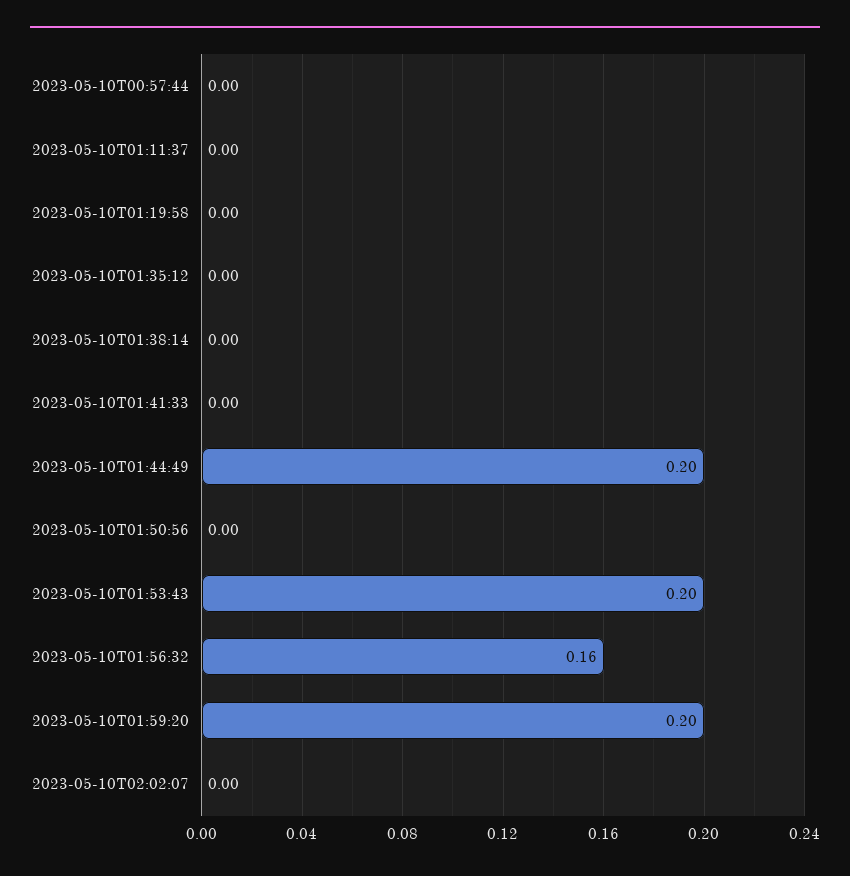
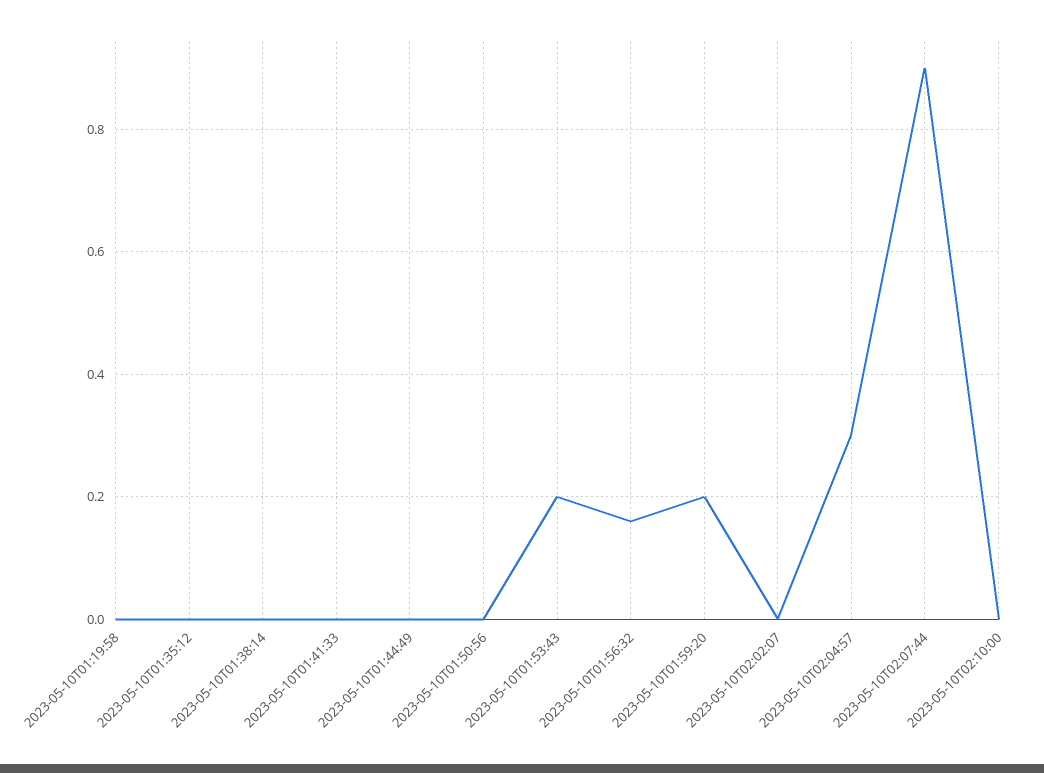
2023-05-10T00:57:44: 0 -> none
2023-05-10T01:11:37: 0 -> none
2023-05-10T01:44:49: 0.2 -> 0
2023-05-10T02:04:57: none -> 0.3
2023-05-10T02:07:44: none -> 0.9
2023-05-10T02:10:00: none -> 0

